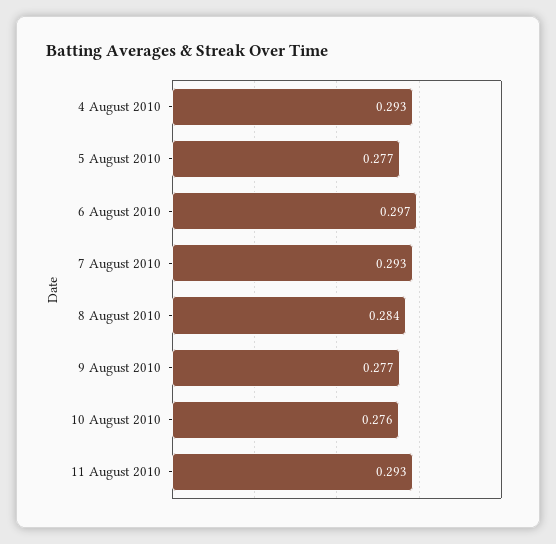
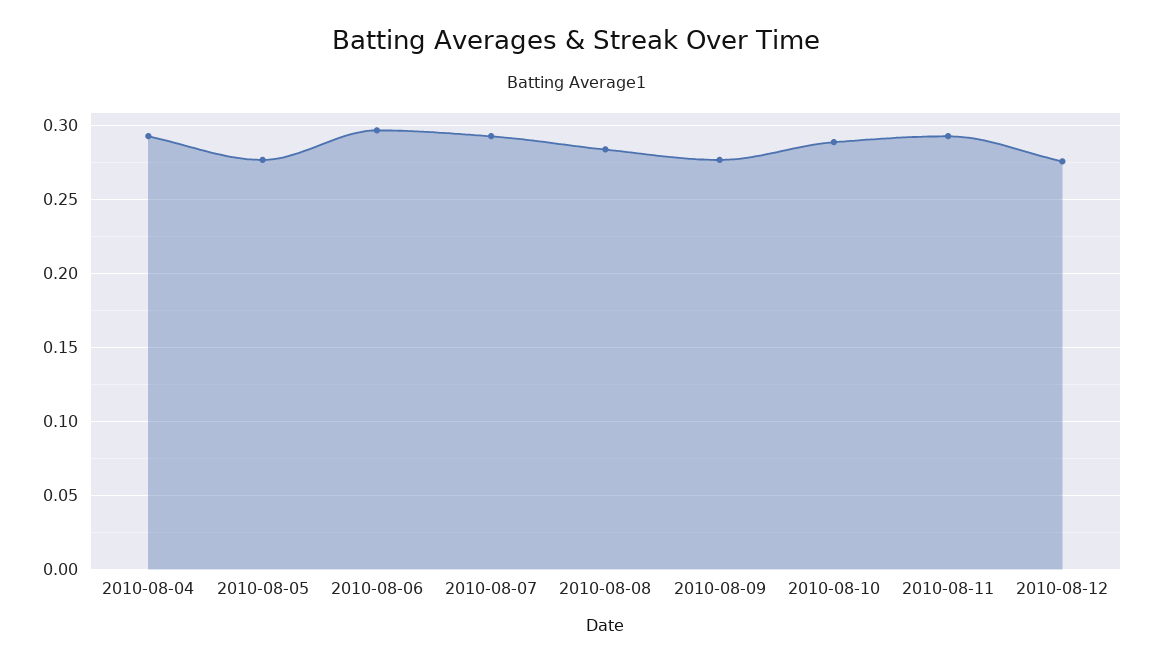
10 August 2010: 0.276 -> 0.29
2010-08-12: none -> 0.275

